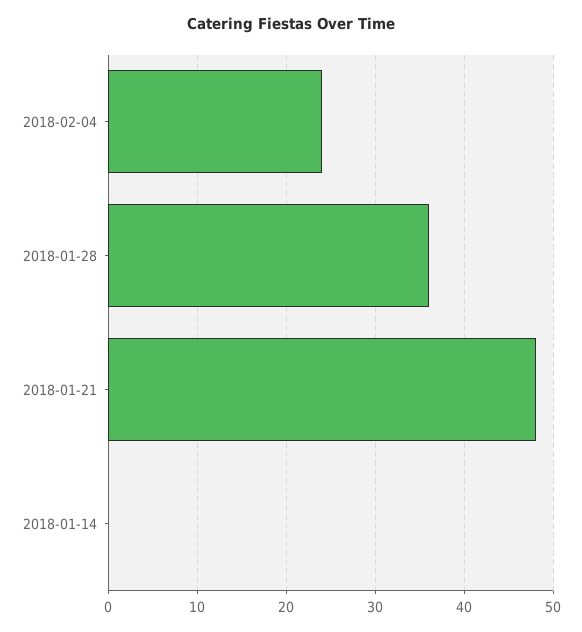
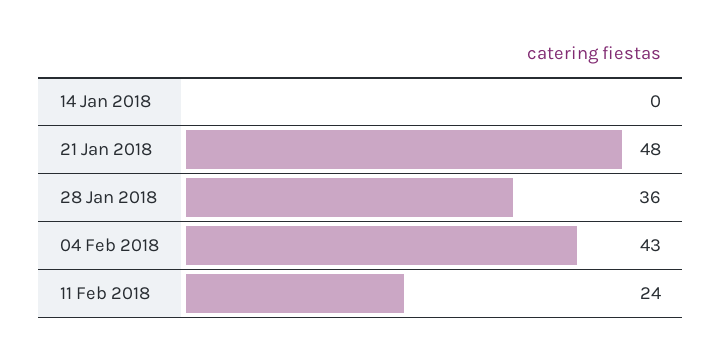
2018-02-04: 24 -> 43
11 Feb 2018: none -> 24

